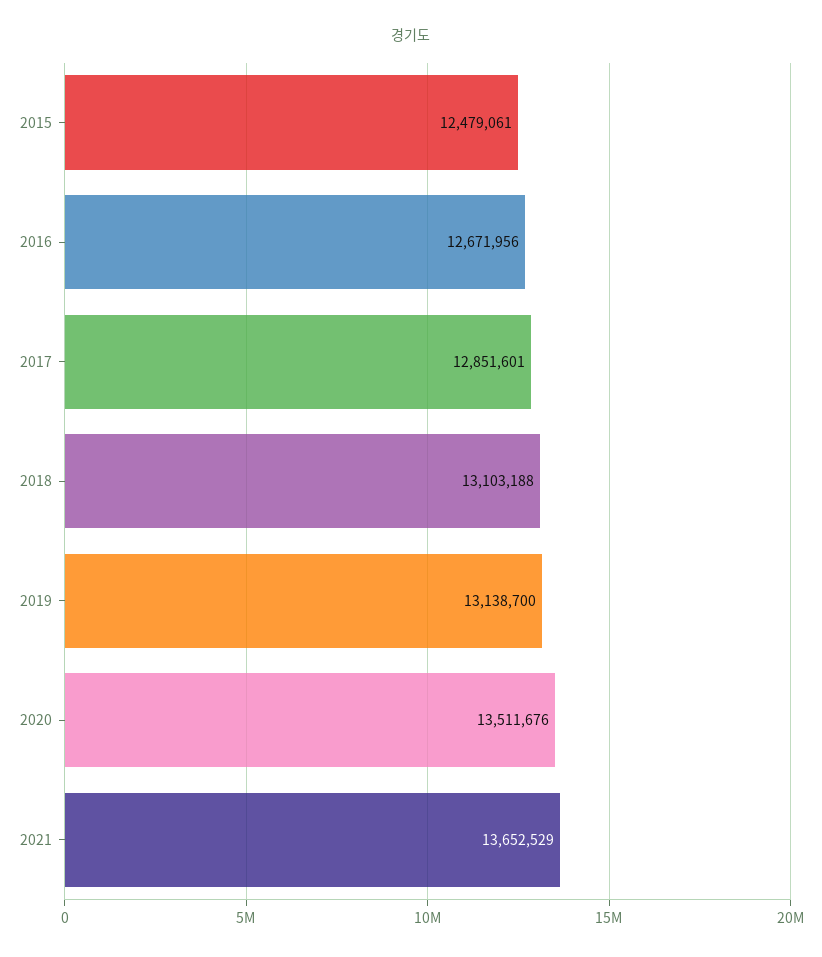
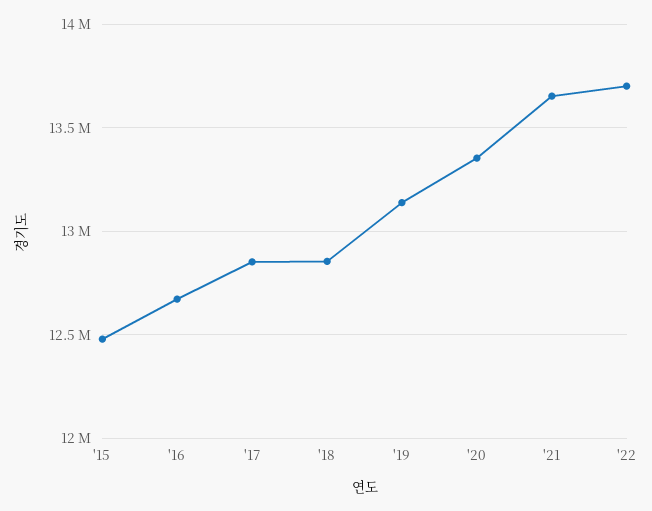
2018: 13103188 -> 12850000
2020: 13511676 -> 13350000
'22: none -> 13700000

